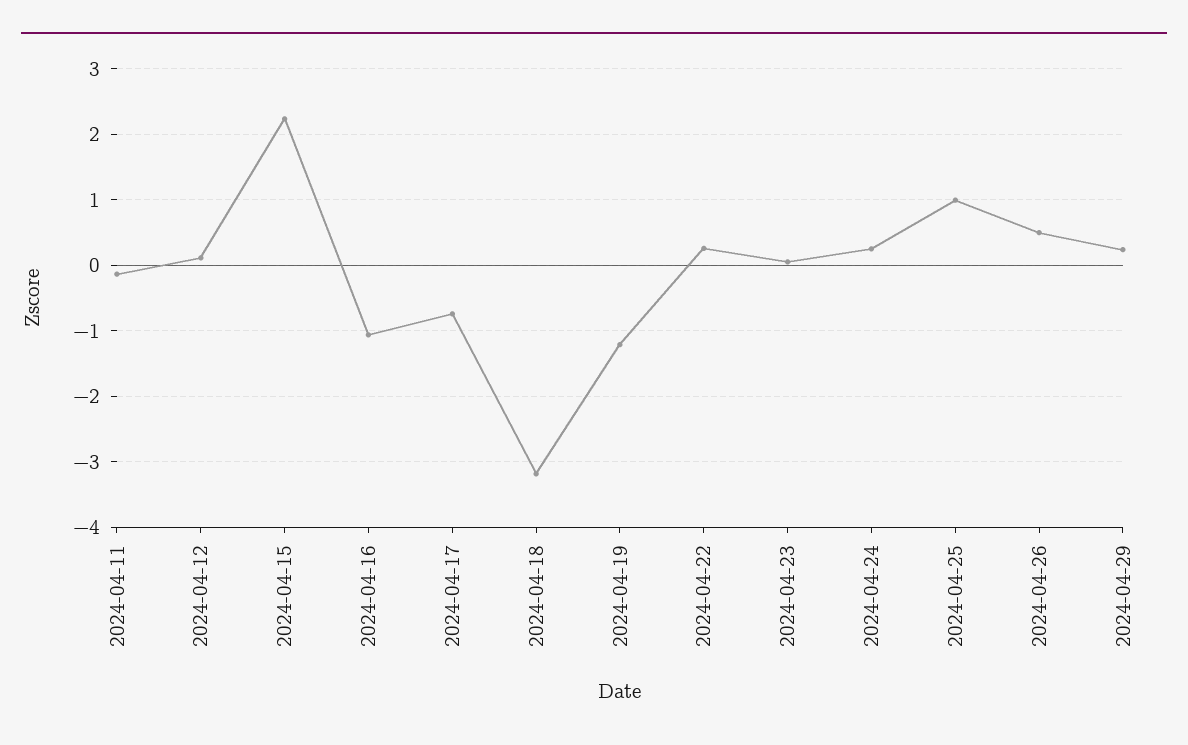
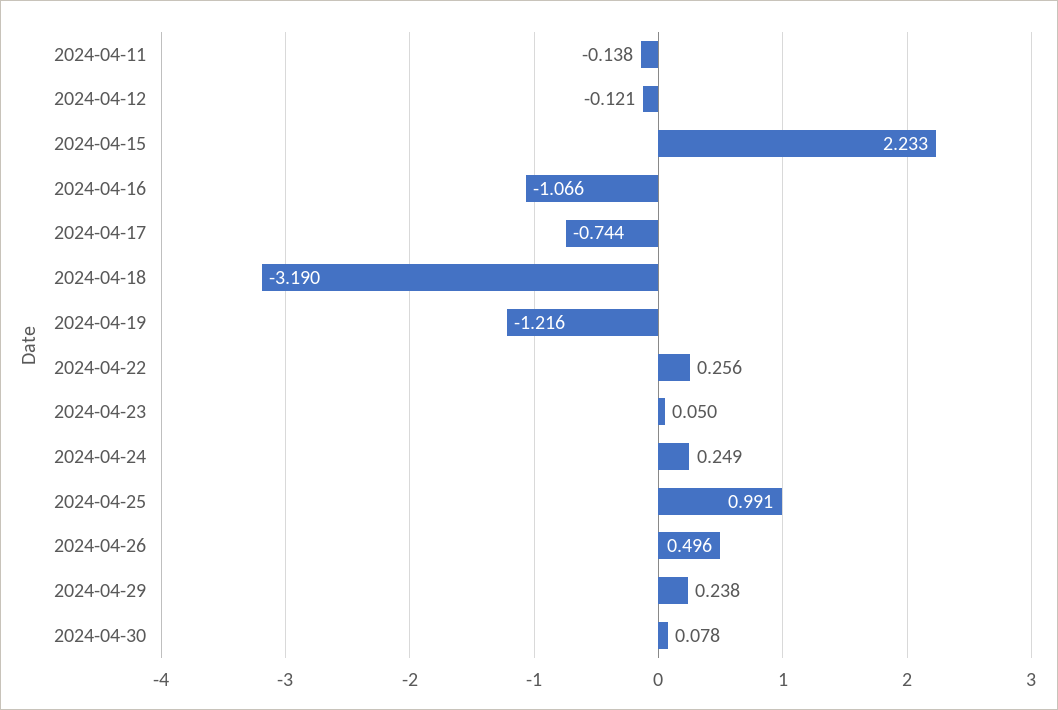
2024-04-12: 0.1 -> -0.121
2024-04-30: none -> 0.078

